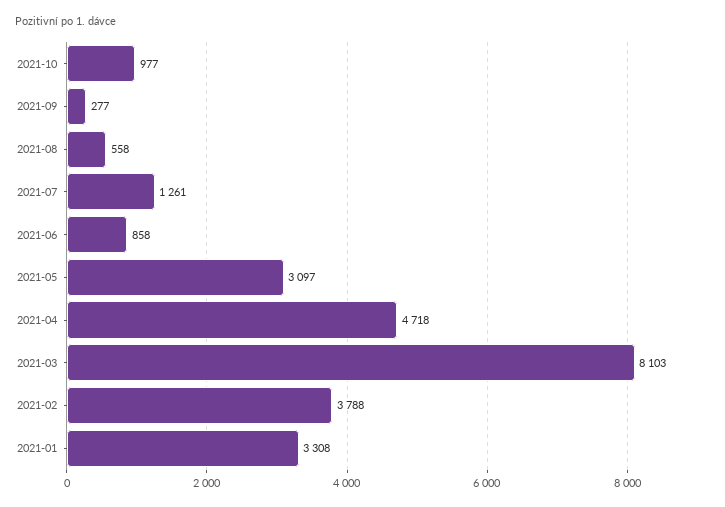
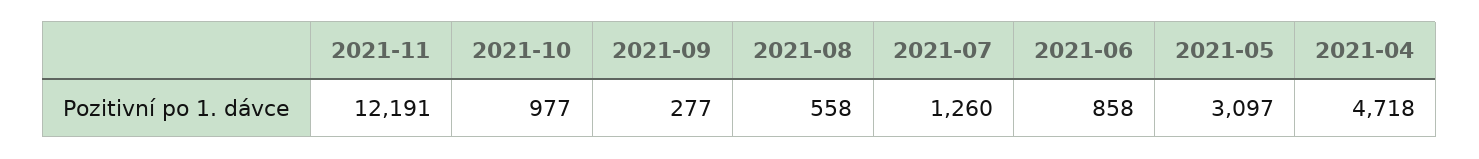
2021-07: 1261 -> 1260
2021-03: 8103 -> none
2021-02: 3788 -> none
2021-01: 3308 -> none
2021-11: none -> 12191

